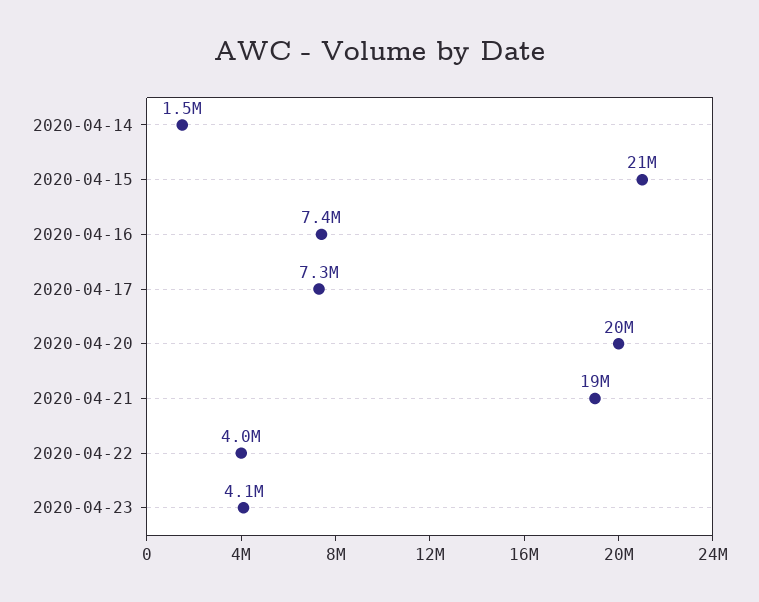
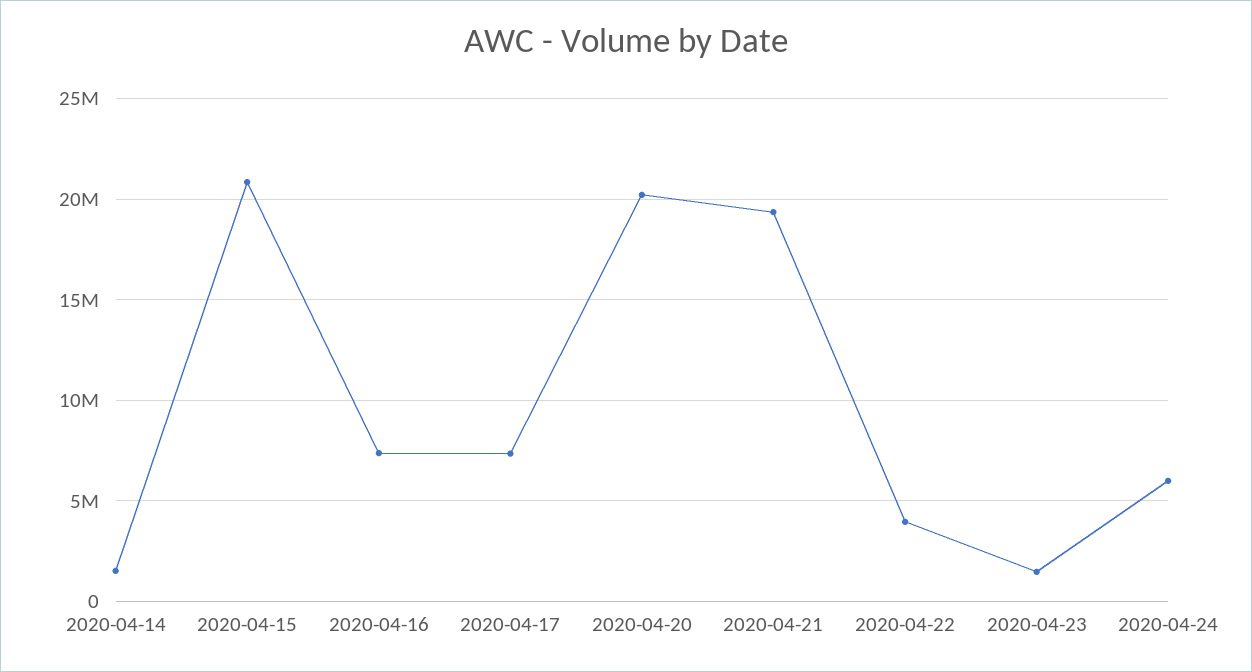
2020-04-23: 4100000 -> 1500000
2020-04-24: none -> 6000000

